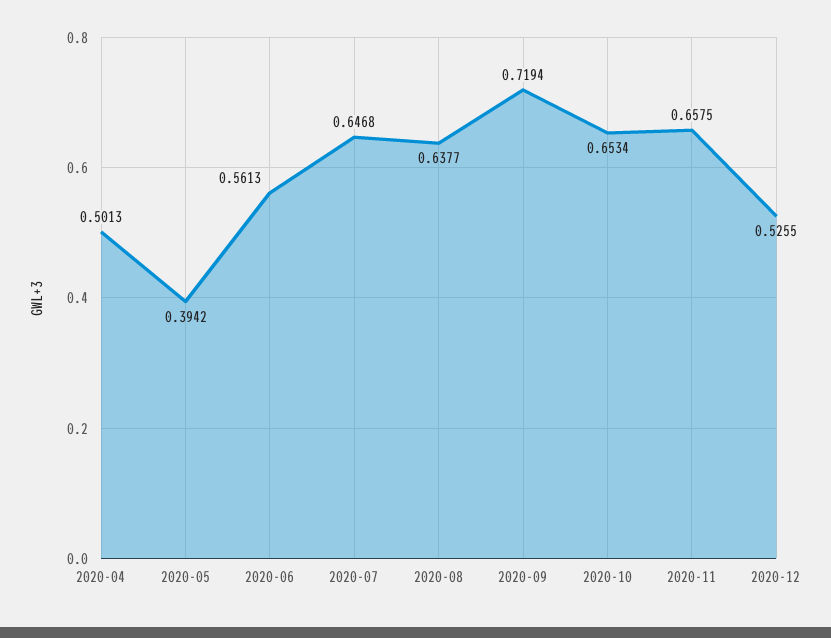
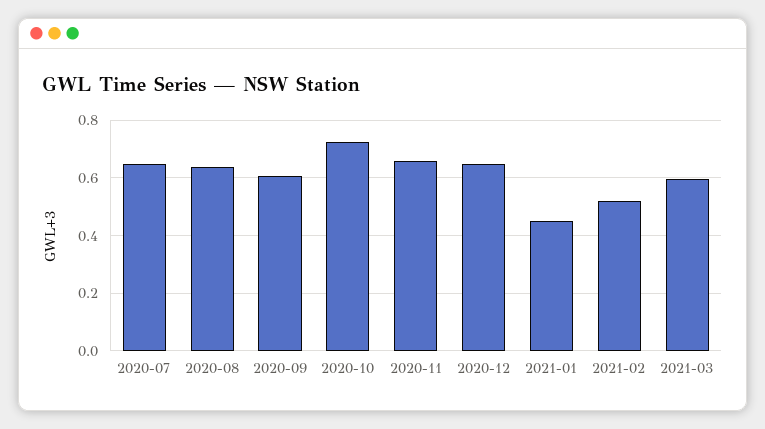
2020-04: 0.5013 -> none
2020-05: 0.3942 -> none
2020-06: 0.5613 -> none
2020-09: 0.7194 -> 0.6
2020-10: 0.6534 -> 0.725
2020-12: 0.5255 -> 0.65
2021-01: none -> 0.45
2021-02: none -> 0.525
2021-03: none -> 0.6

